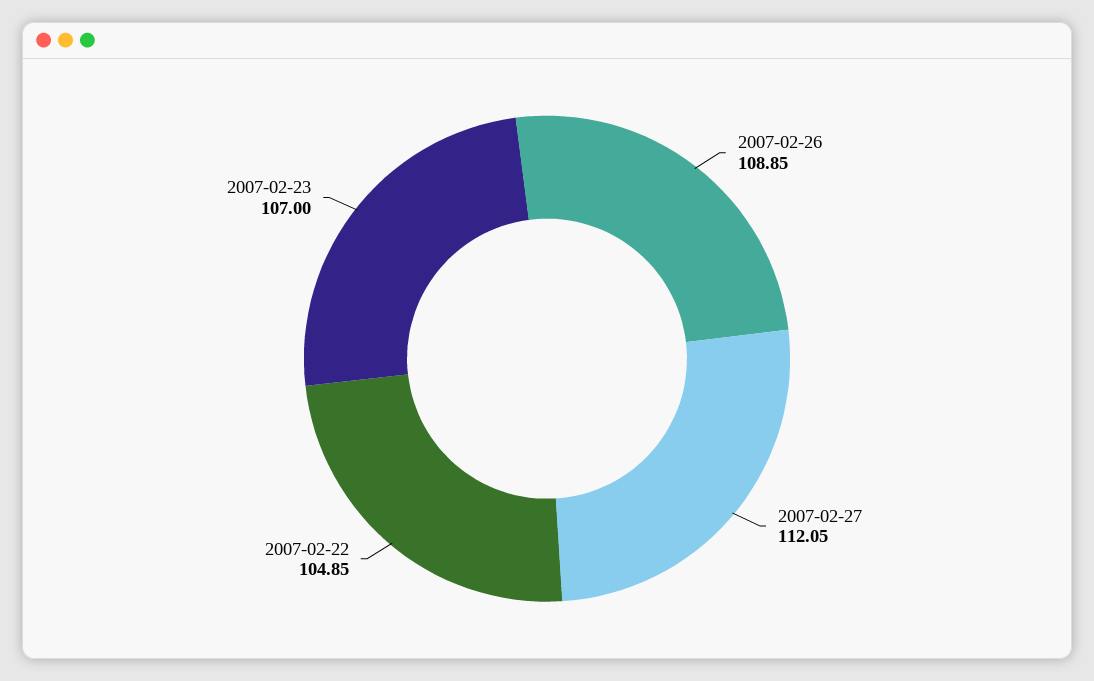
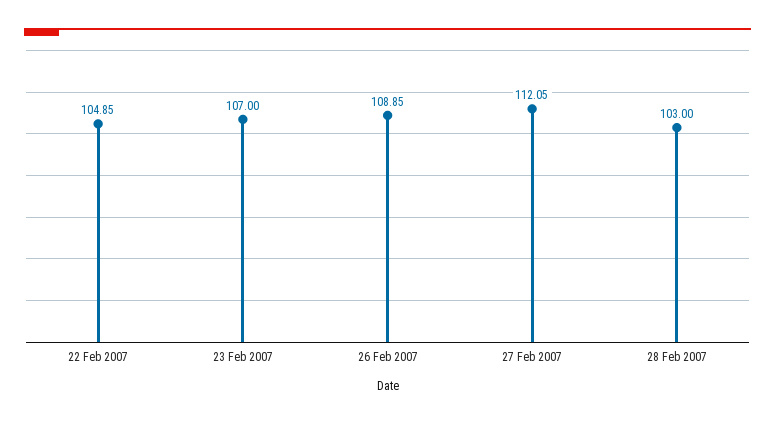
28 Feb 2007: none -> 103

